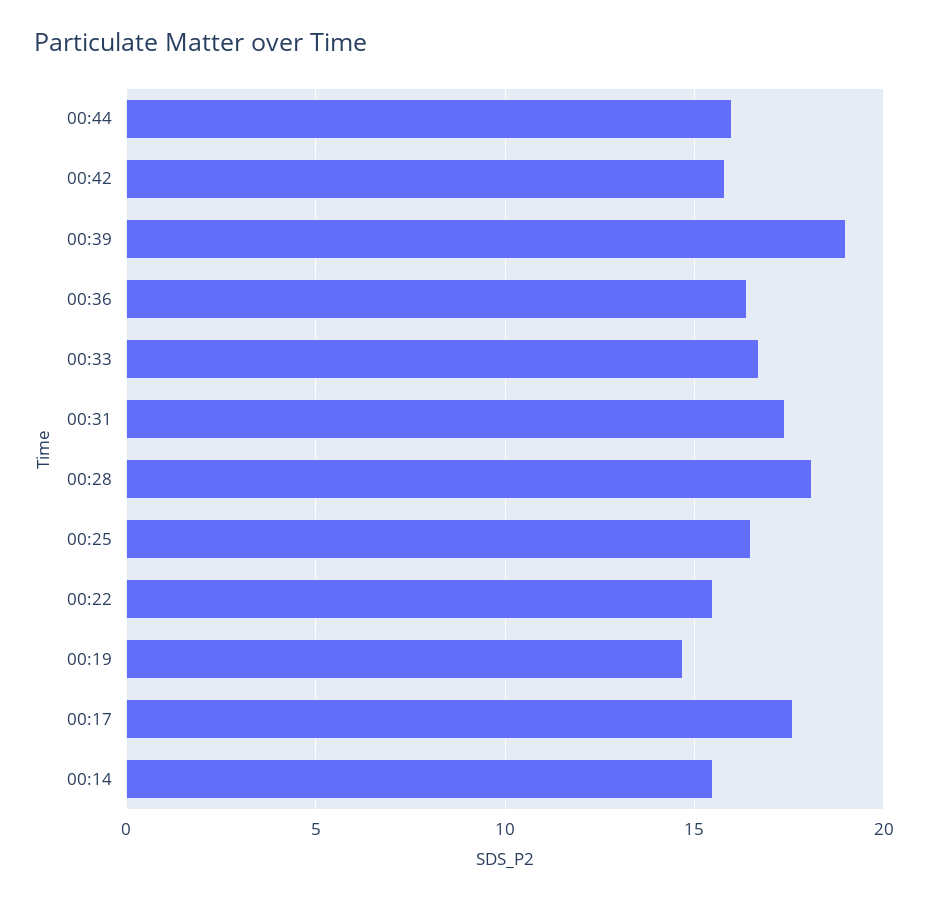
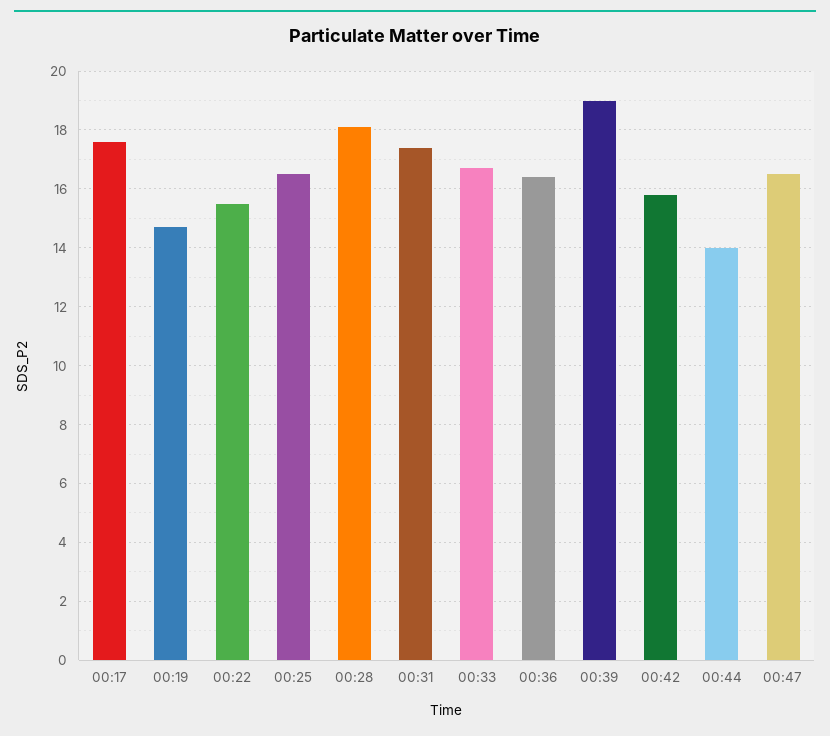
00:44: 16 -> 14
00:14: 15.5 -> none
00:47: none -> 16.5

